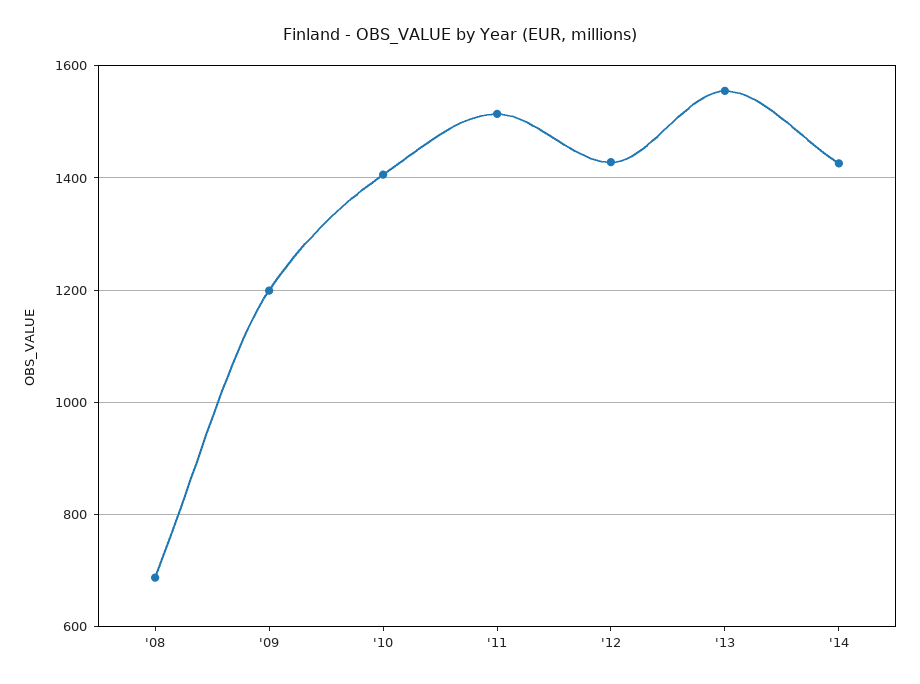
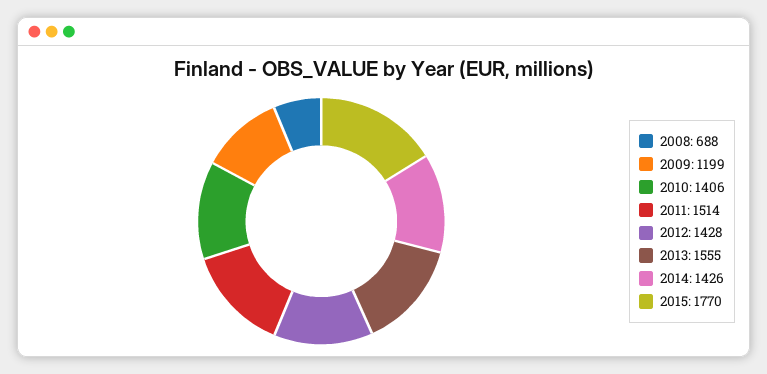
2015: none -> 1770

